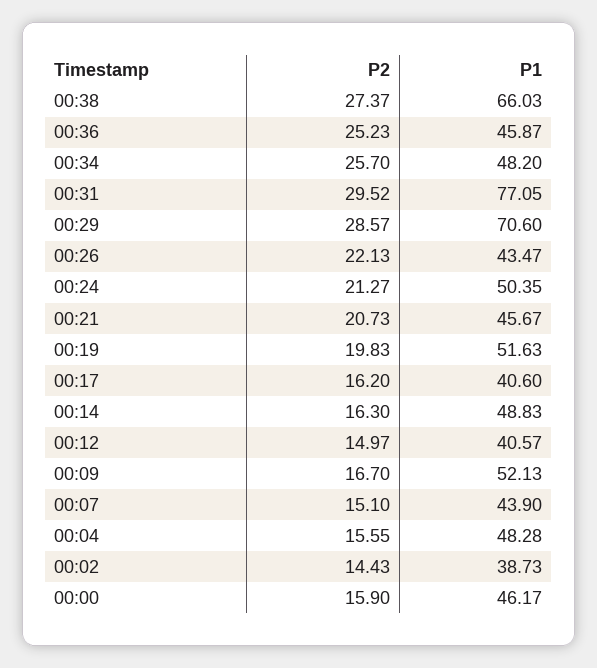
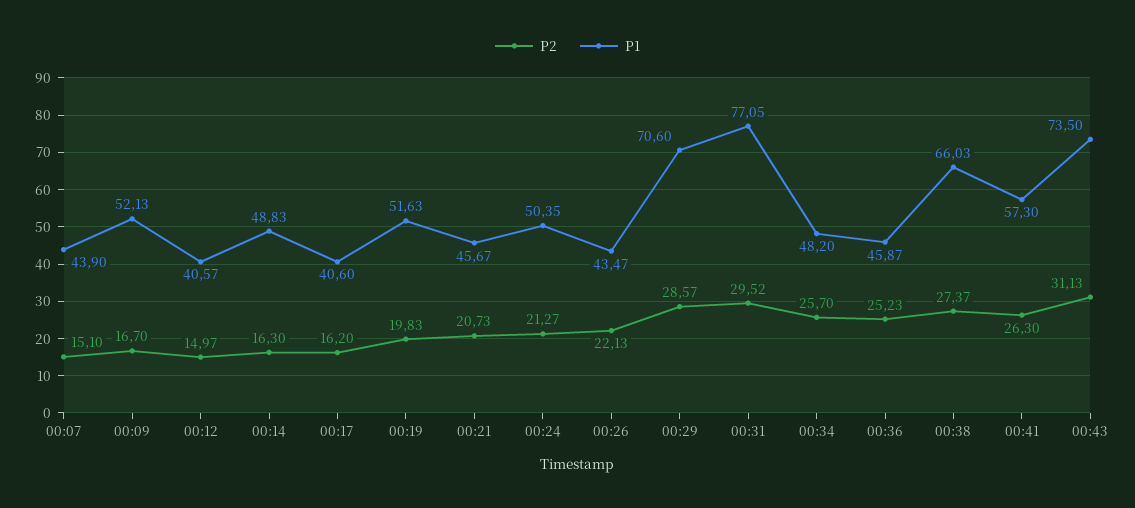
P2, 00:04: 15.55 -> none
P1, 00:04: 48.28 -> none
P2, 00:02: 14.43 -> none
P1, 00:02: 38.73 -> none
P2, 00:00: 15.9 -> none
P1, 00:00: 46.17 -> none
P2, 00:41: none -> 26.3
P1, 00:41: none -> 57.3
P2, 00:43: none -> 31.13
P1, 00:43: none -> 73.5

